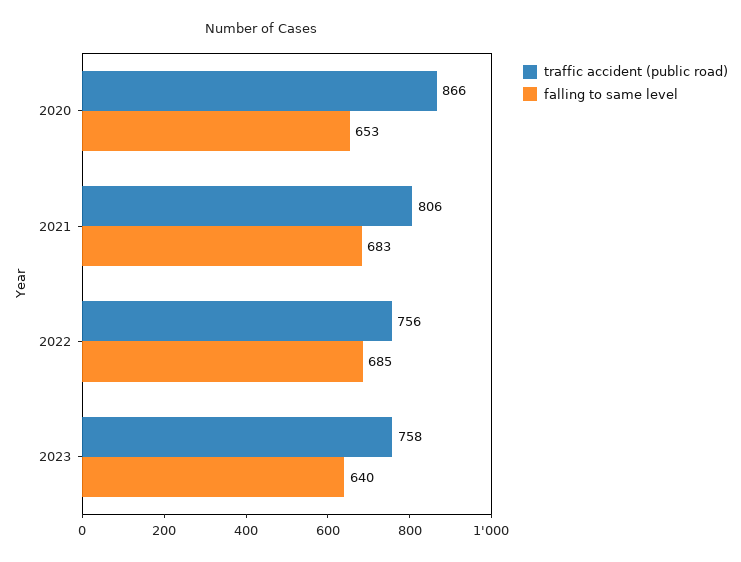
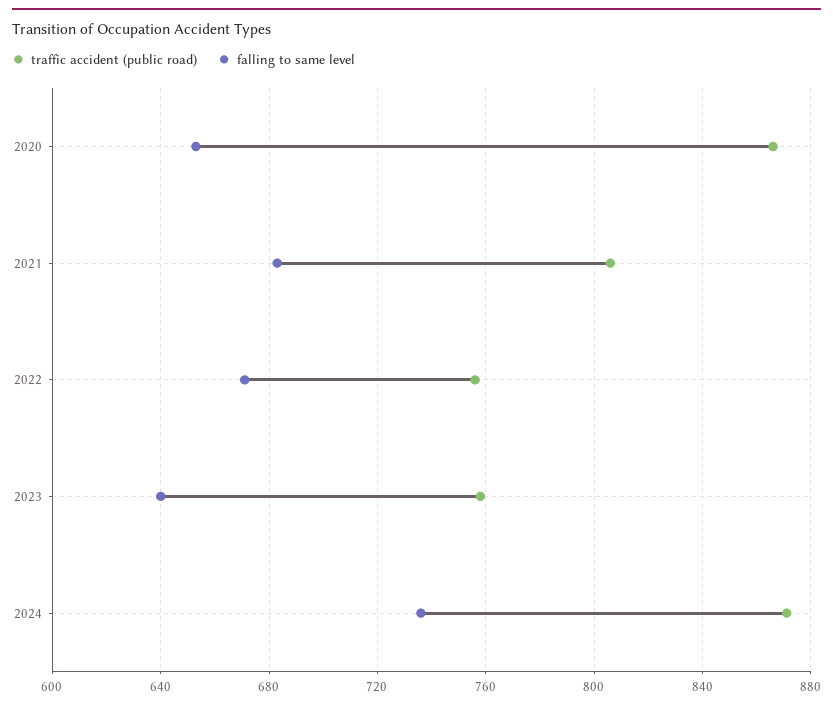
falling to same level, 2022: 685 -> 670
traffic accident (public road), 2024: none -> 870
falling to same level, 2024: none -> 735

